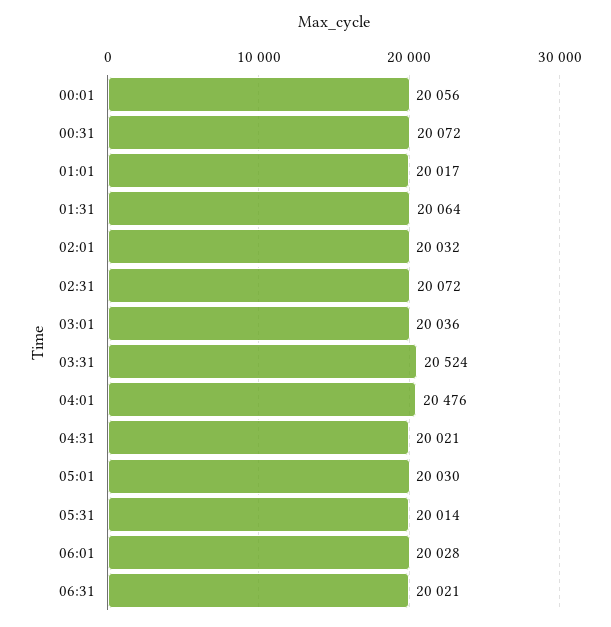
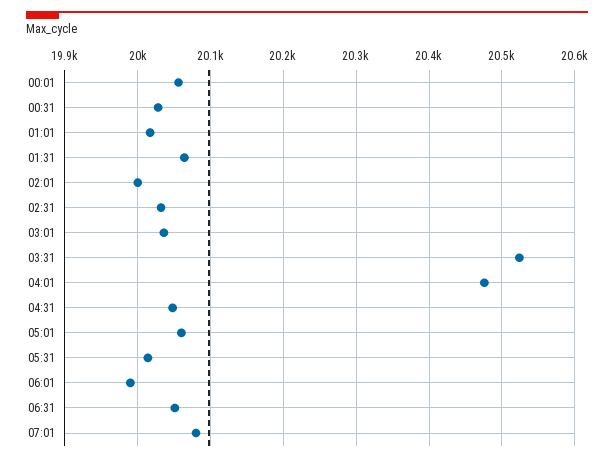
00:31: 20072 -> 20030
02:01: 20032 -> 20000
02:31: 20072 -> 20030
04:31: 20021 -> 20050
05:01: 20030 -> 20060
06:01: 20028 -> 19990
06:31: 20021 -> 20050
07:01: none -> 20080

